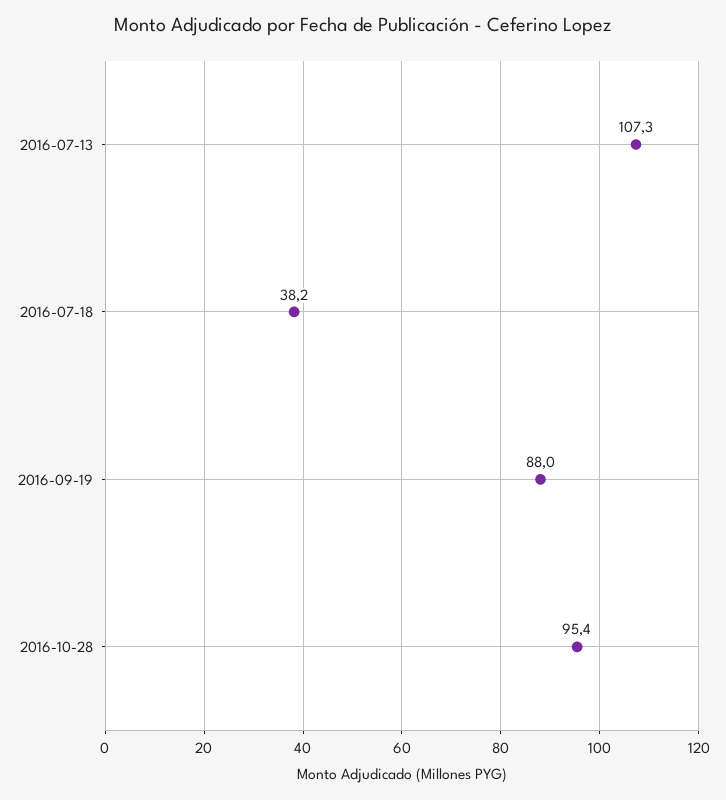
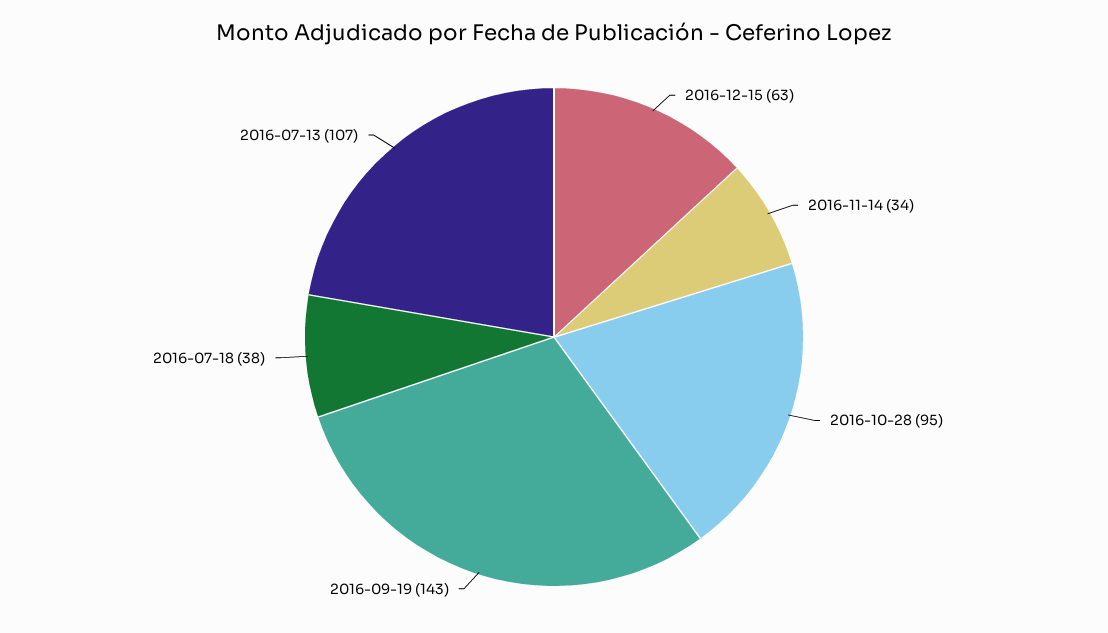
2016-09-19: 88 -> 143
2016-12-15: none -> 63
2016-11-14: none -> 34

